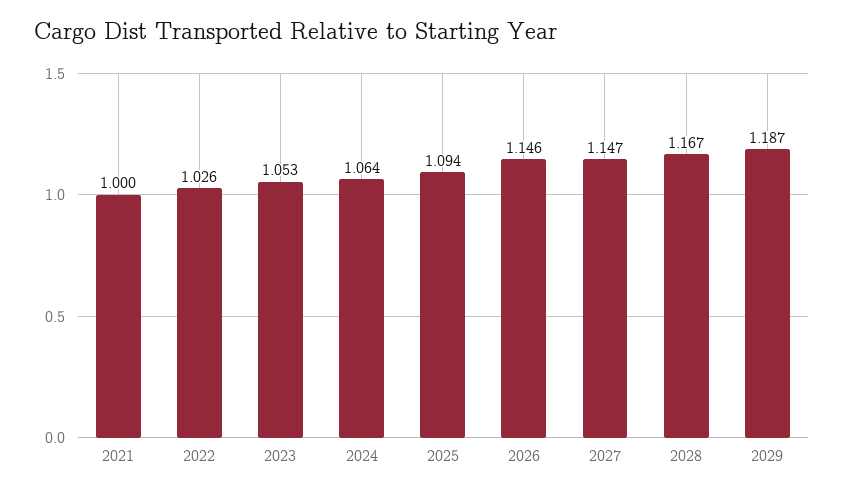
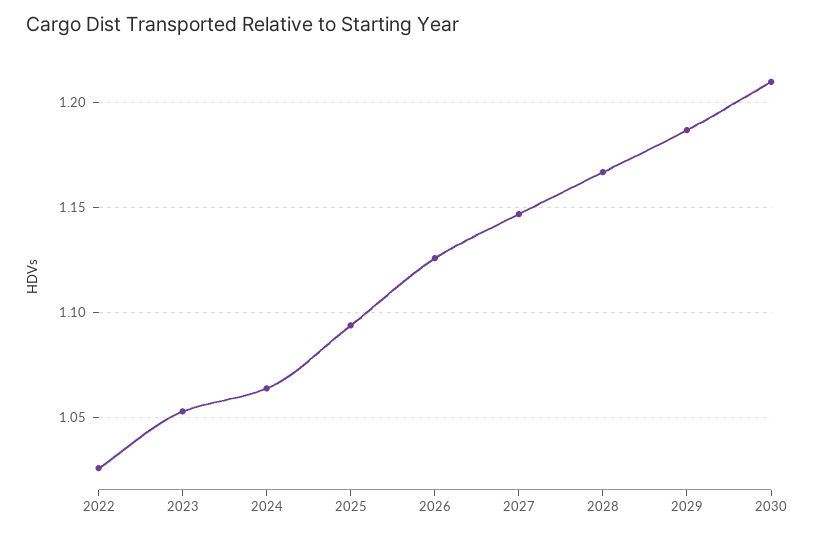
2021: 1 -> none
2026: 1.146 -> 1.125
2030: none -> 1.21

